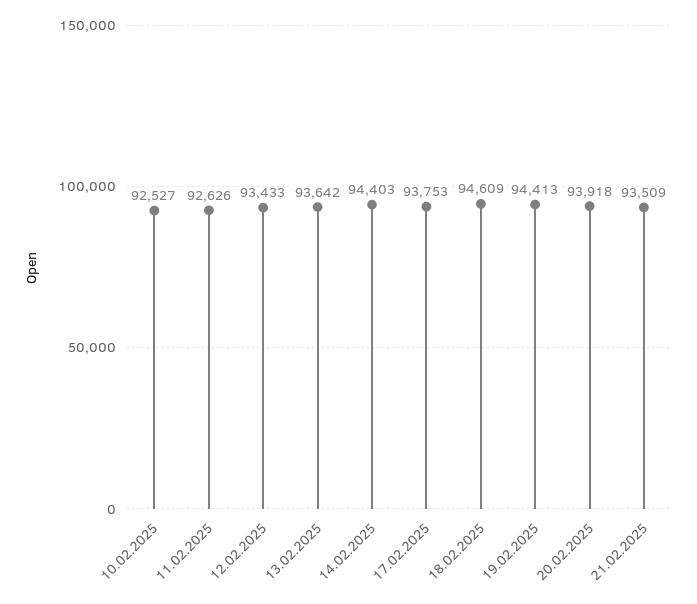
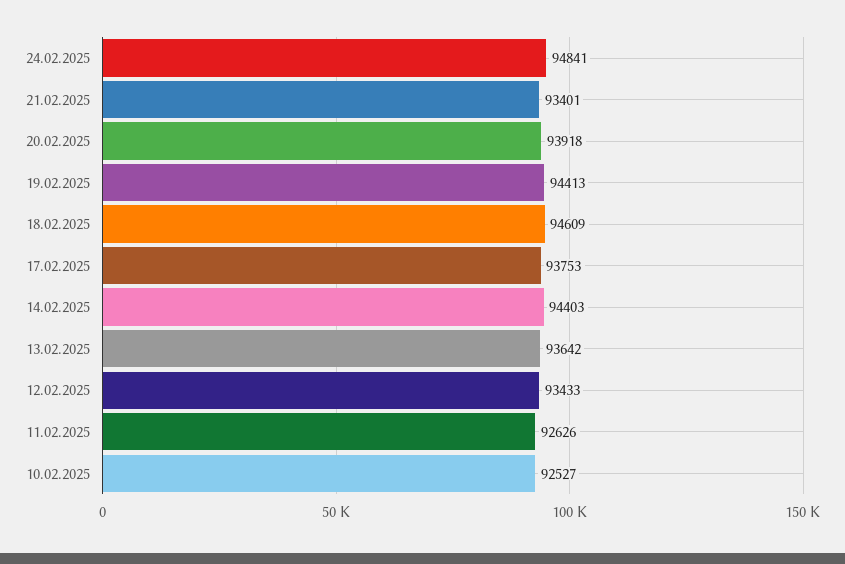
21.02.2025: 93509 -> 93401
24.02.2025: none -> 94841

